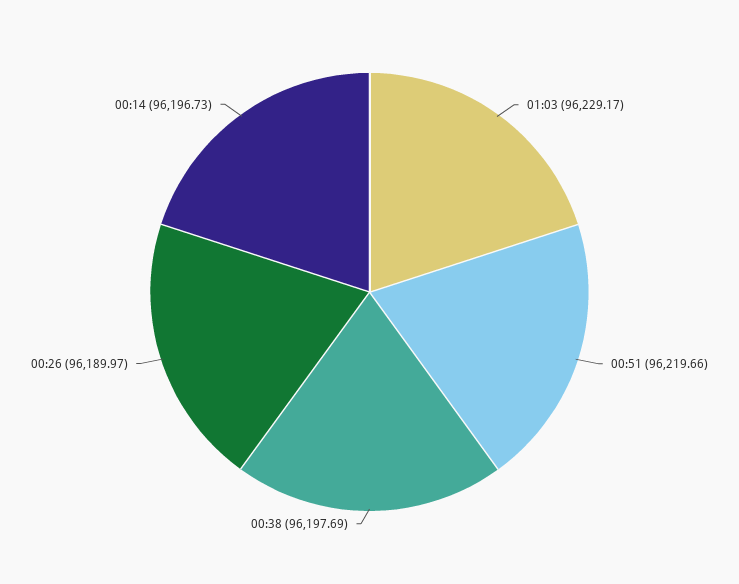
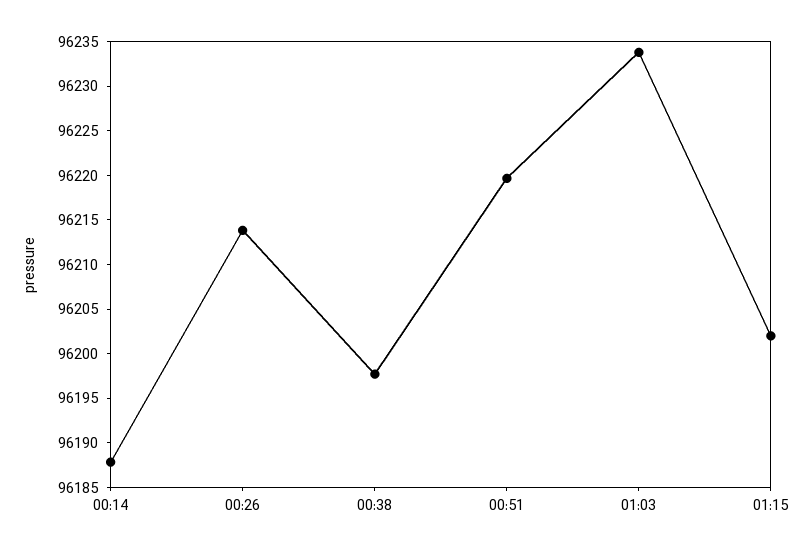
01:03: 96229.17 -> 96234
00:26: 96189.97 -> 96214
00:14: 96196.73 -> 96188
01:15: none -> 96202

